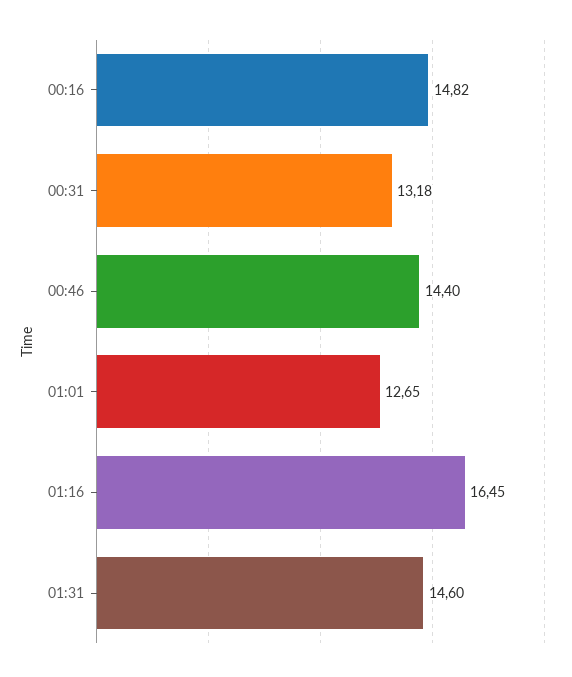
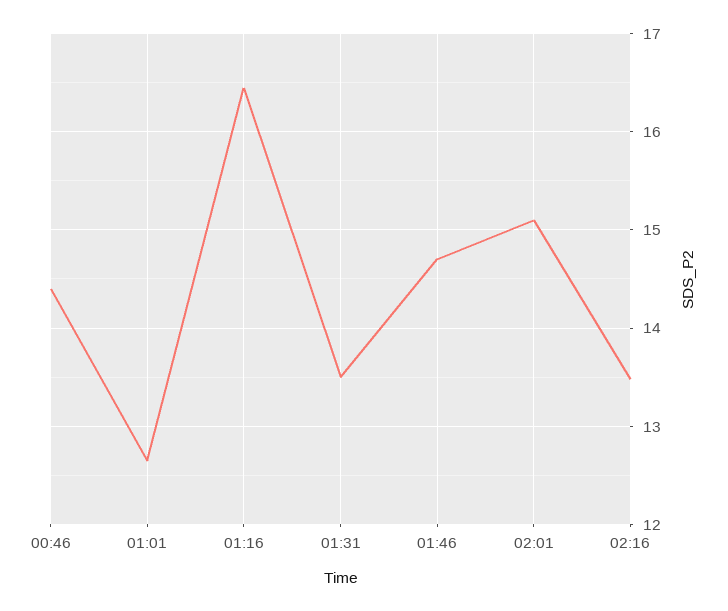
00:16: 14.82 -> none
00:31: 13.18 -> none
01:31: 14.6 -> 13.5
01:46: none -> 14.7
02:01: none -> 15.1
02:16: none -> 13.5

